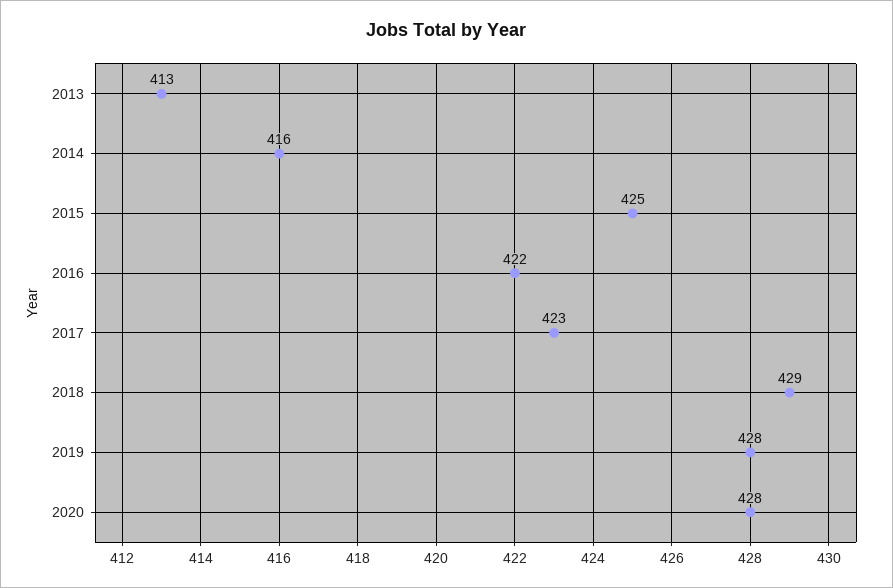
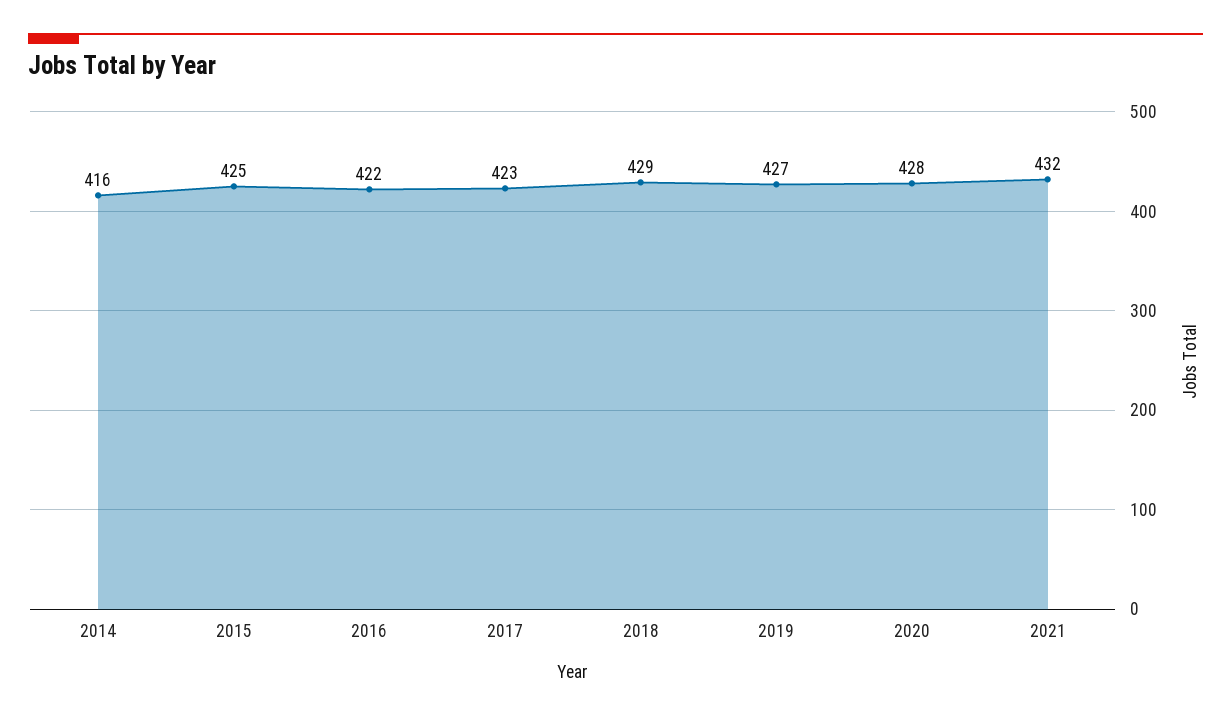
2013: 413 -> none
2019: 428 -> 427
2021: none -> 432

